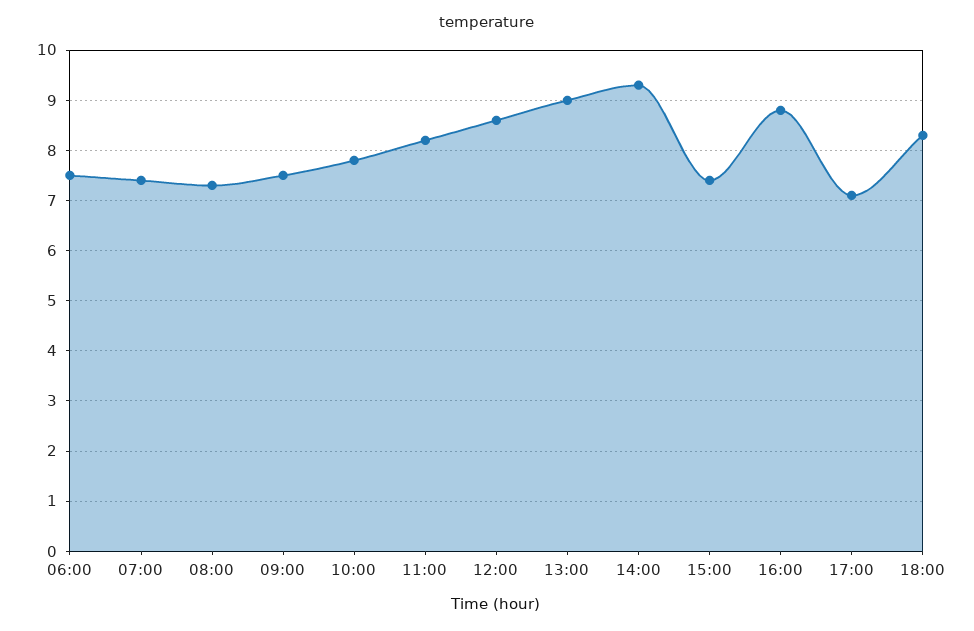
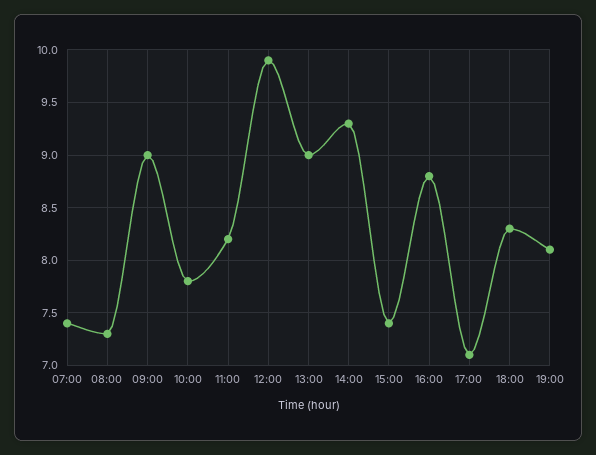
06:00: 7.5 -> none
09:00: 7.5 -> 9
12:00: 8.5 -> 9.9
19:00: none -> 8.1

